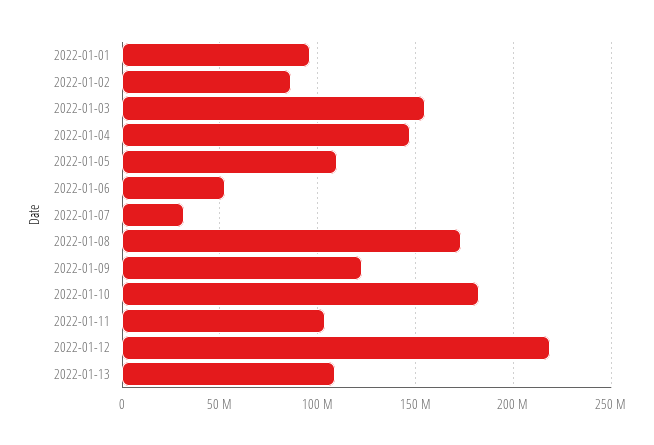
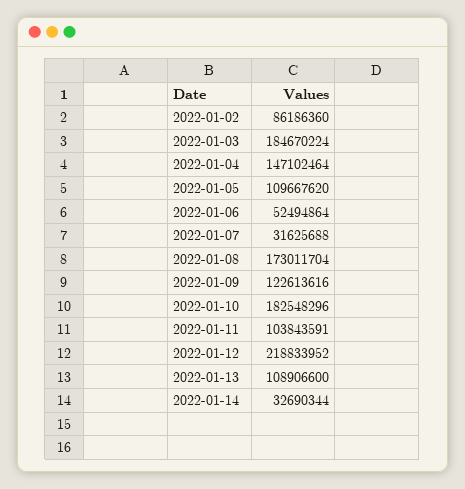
2022-01-01: 95000000 -> none
2022-01-03: 155000000 -> 184670224
2022-01-14: none -> 32690344

